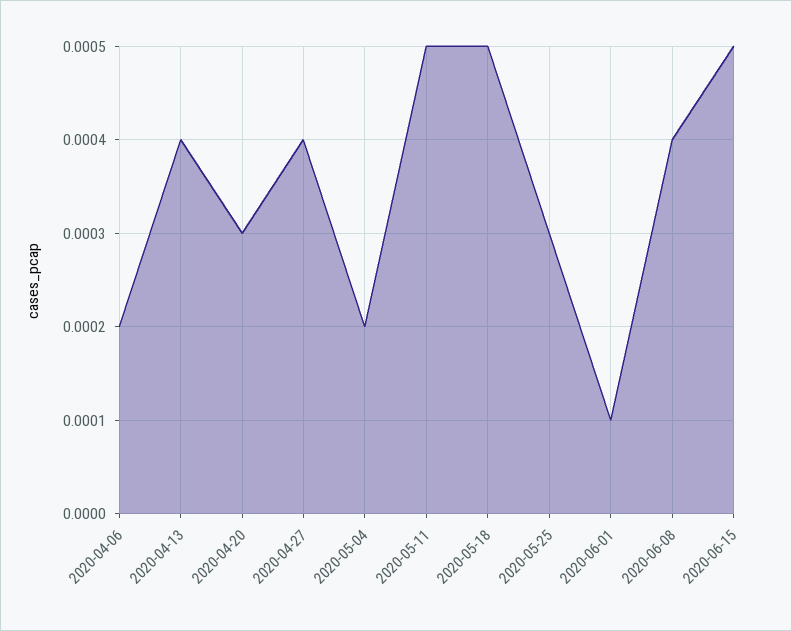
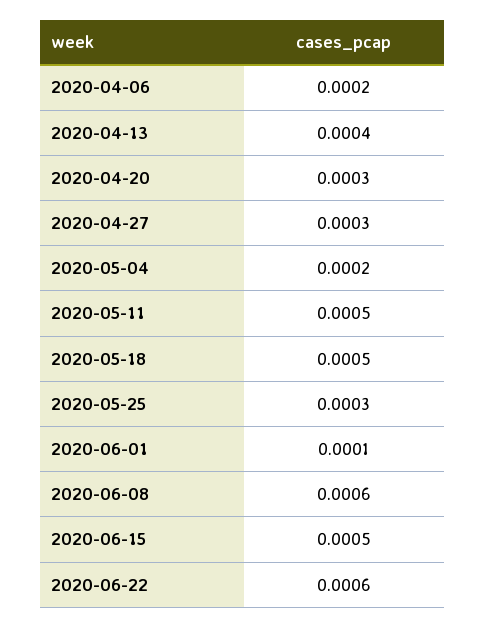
2020-04-27: 0.0004 -> 0.0003
2020-06-08: 0.0004 -> 0.0006
2020-06-22: none -> 0.0006

